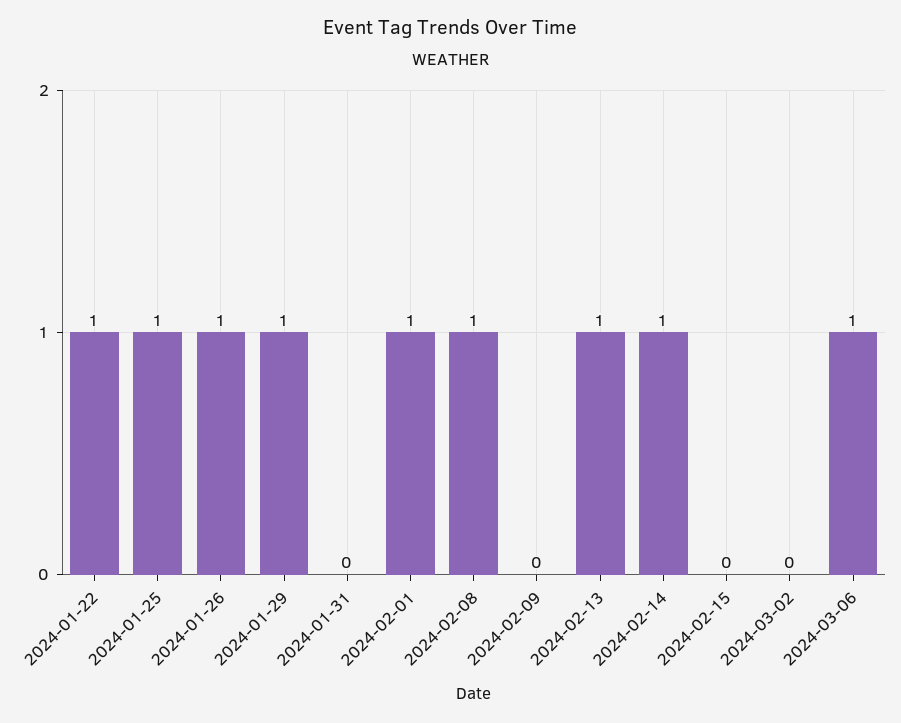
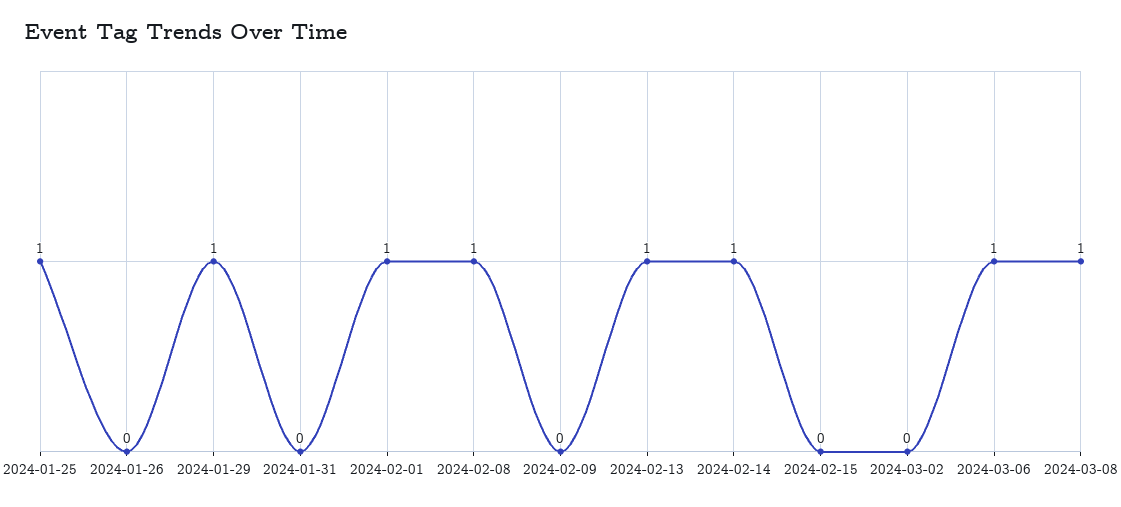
2024-01-22: 1 -> none
2024-01-26: 1 -> 0
2024-03-08: none -> 1

